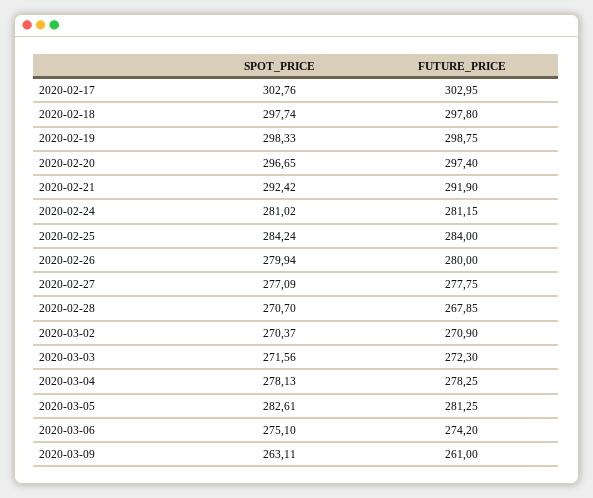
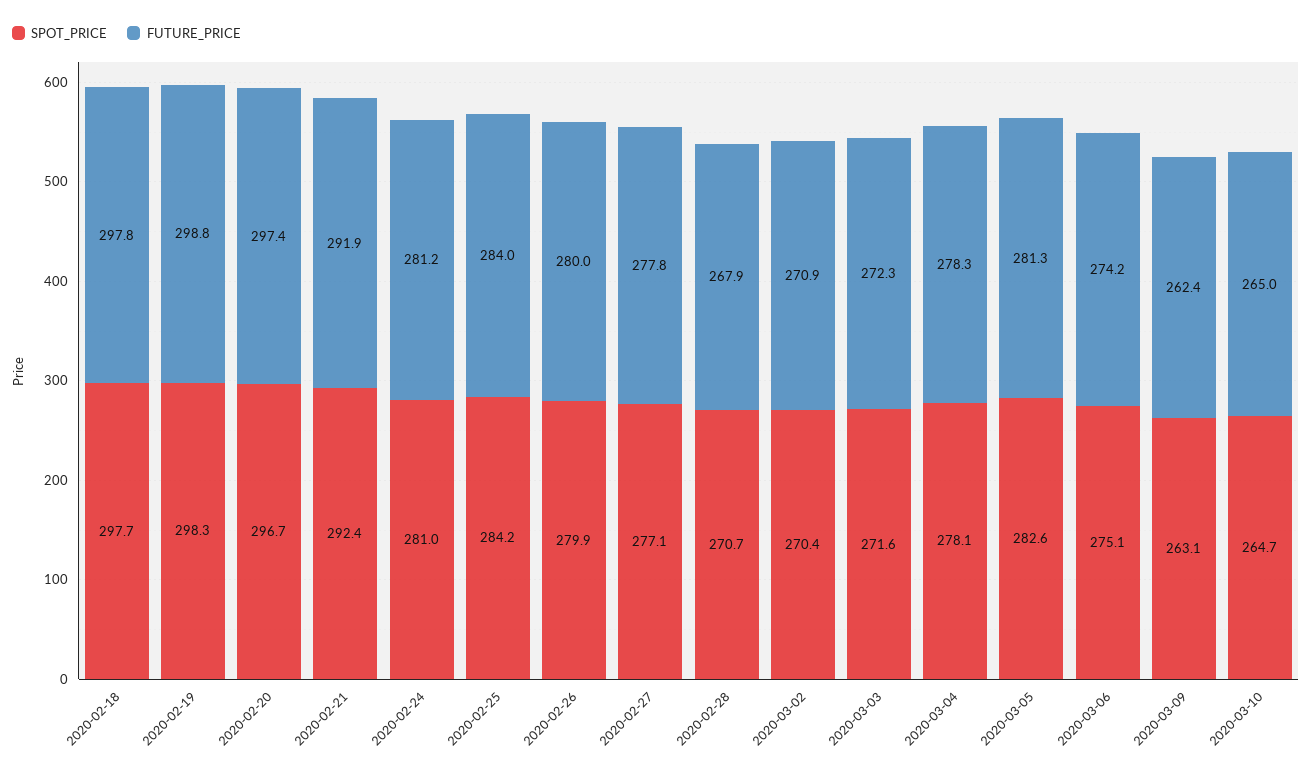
SPOT_PRICE, 2020-02-17: 302.76 -> none
FUTURE_PRICE, 2020-02-17: 302.95 -> none
FUTURE_PRICE, 2020-03-09: 261 -> 262.4
SPOT_PRICE, 2020-03-10: none -> 264.7
FUTURE_PRICE, 2020-03-10: none -> 265

